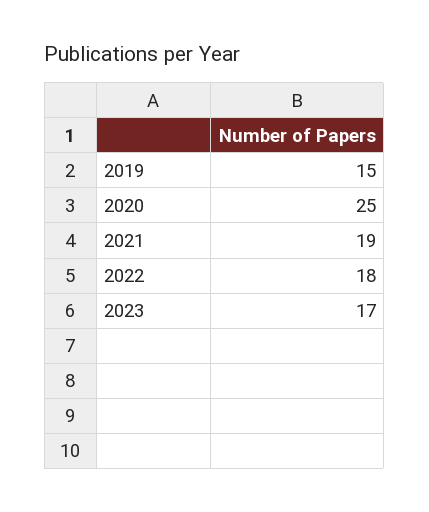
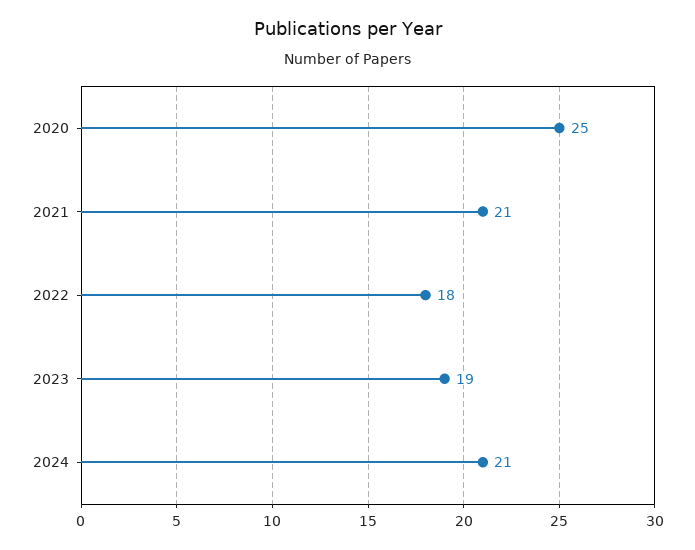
2019: 15 -> none
2021: 19 -> 21
2023: 17 -> 19
2024: none -> 21

